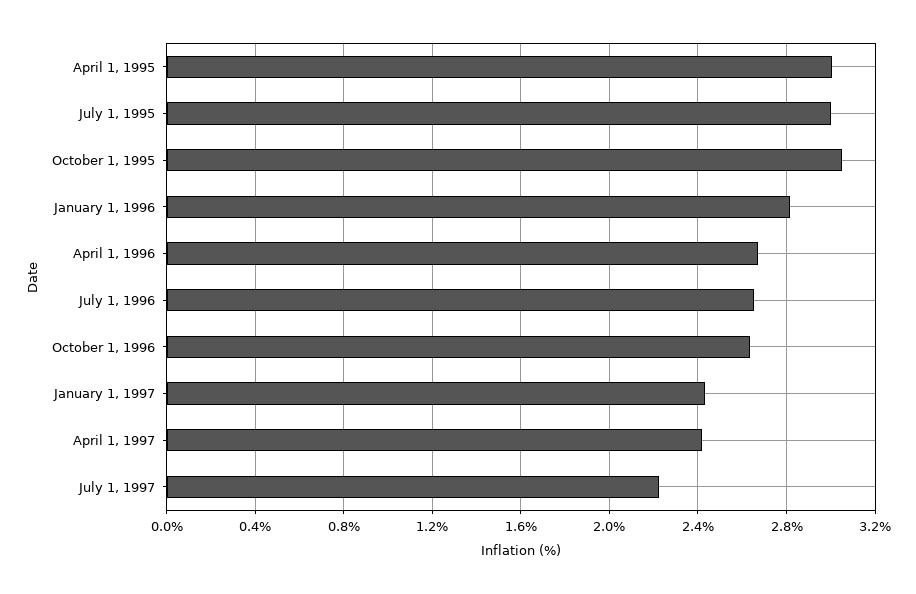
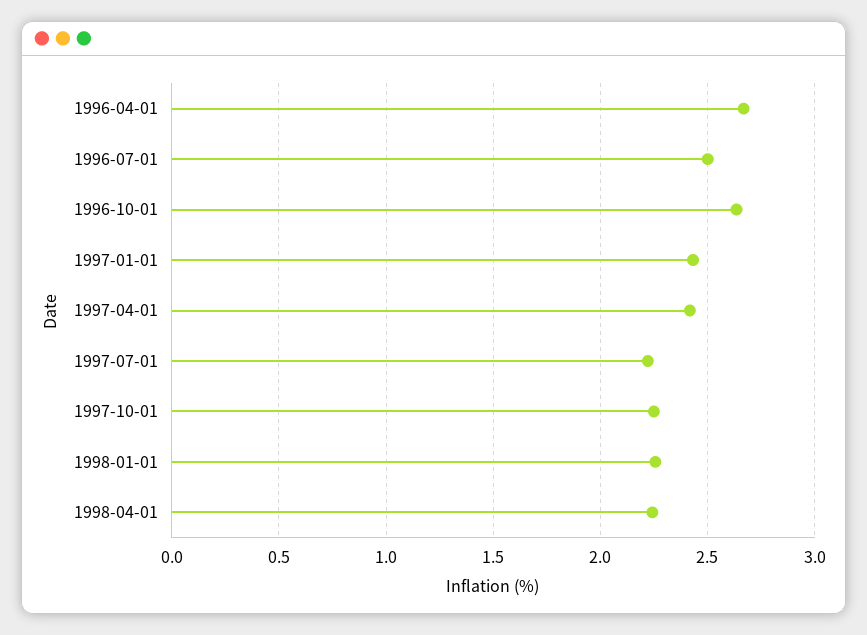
April 1, 1995: 3 -> none
July 1, 1995: 3 -> none
October 1, 1995: 3.05 -> none
January 1, 1996: 2.8 -> none
July 1, 1996: 2.65 -> 2.5
1997-10-01: none -> 2.25
1998-01-01: none -> 2.25
1998-04-01: none -> 2.25

